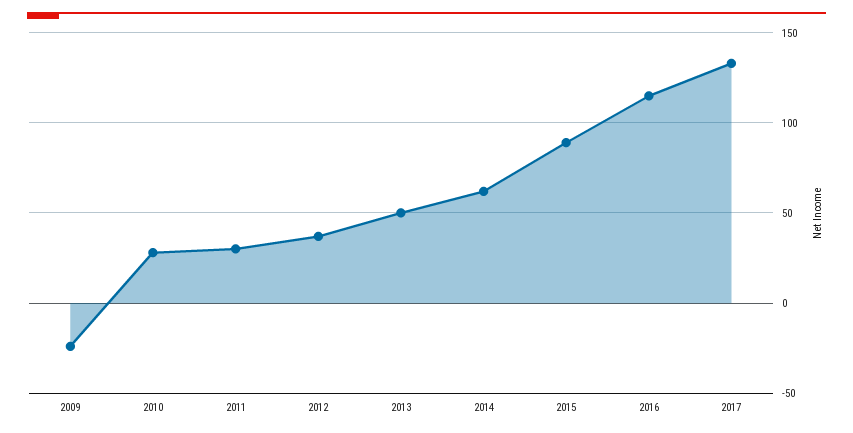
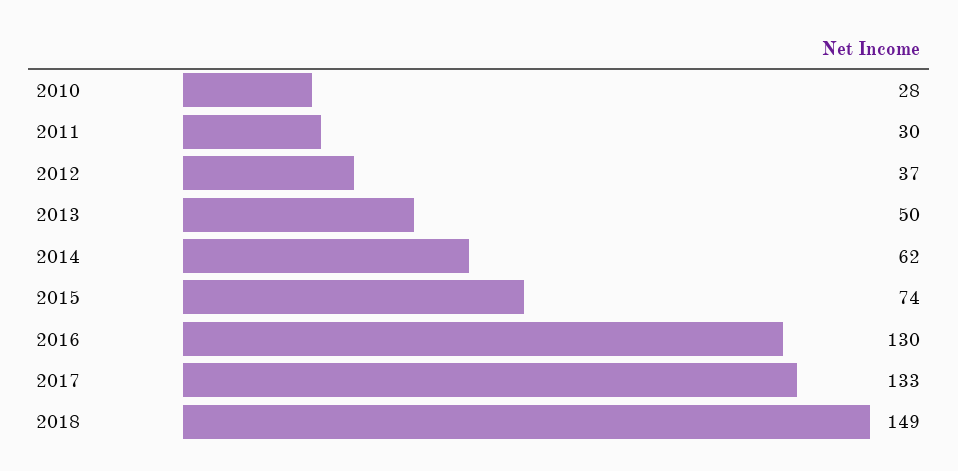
2009: -25 -> none
2015: 90 -> 74
2016: 115 -> 130
2018: none -> 149

